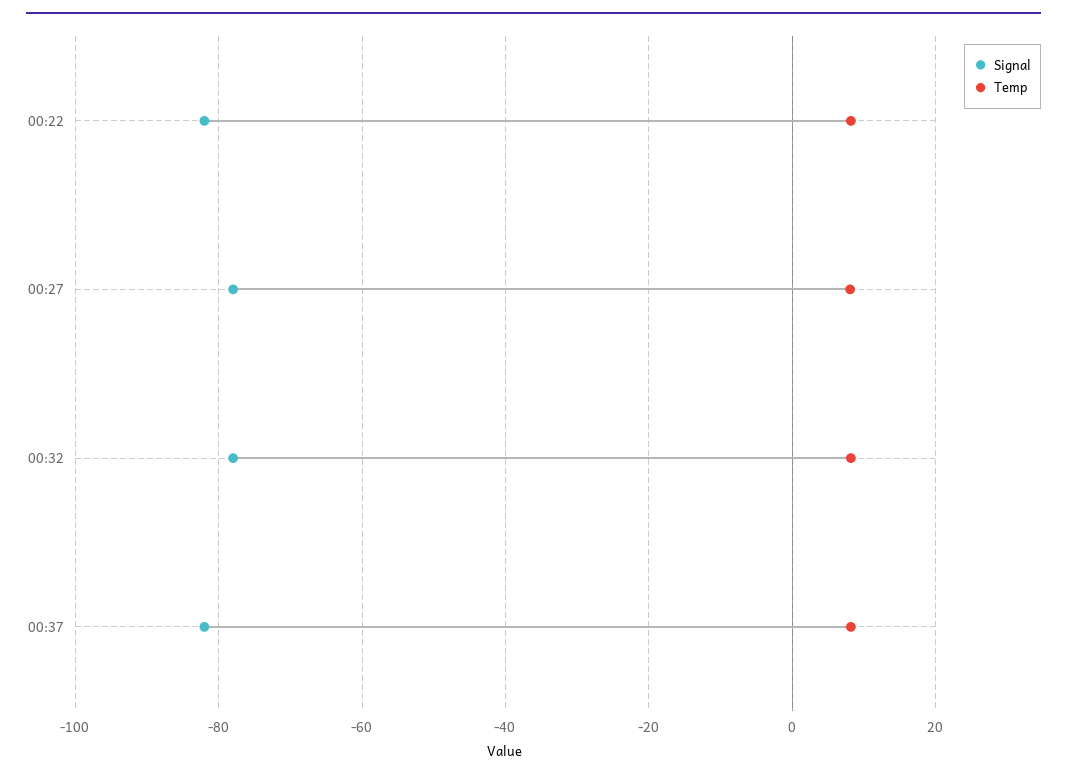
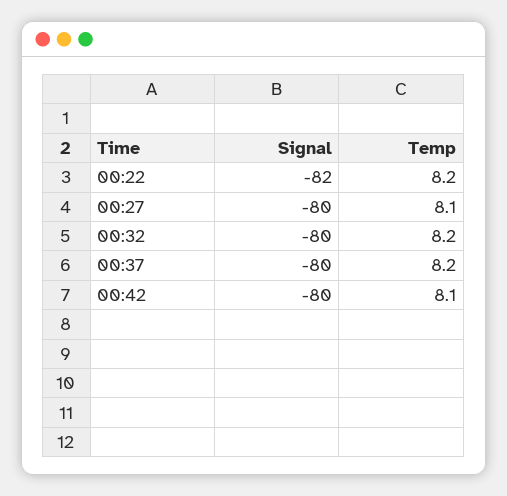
Signal, 00:27: -78 -> -80
Signal, 00:32: -78 -> -80
Signal, 00:37: -82 -> -80
Signal, 00:42: none -> -80
Temp, 00:42: none -> 8.1

